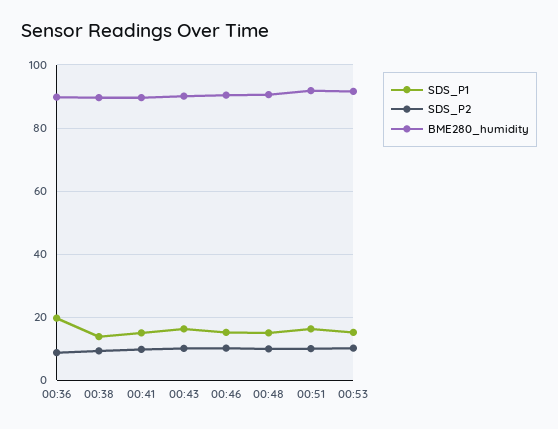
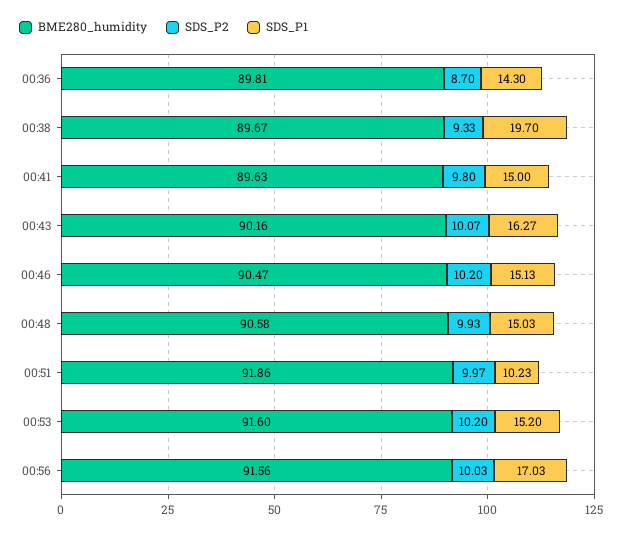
SDS_P1, 00:36: 20 -> 14.3
SDS_P1, 00:38: 14 -> 19.7
SDS_P1, 00:51: 16 -> 10.23
BME280_humidity, 00:56: none -> 91.56
SDS_P2, 00:56: none -> 10.03
SDS_P1, 00:56: none -> 17.03

